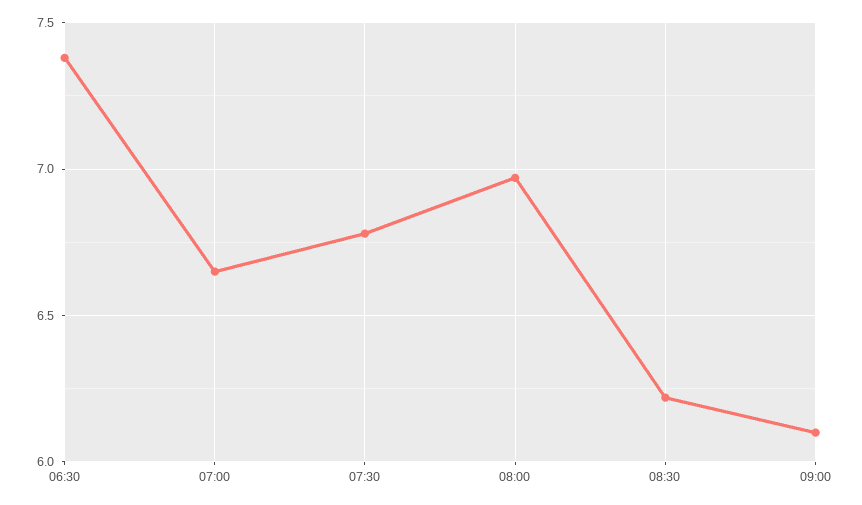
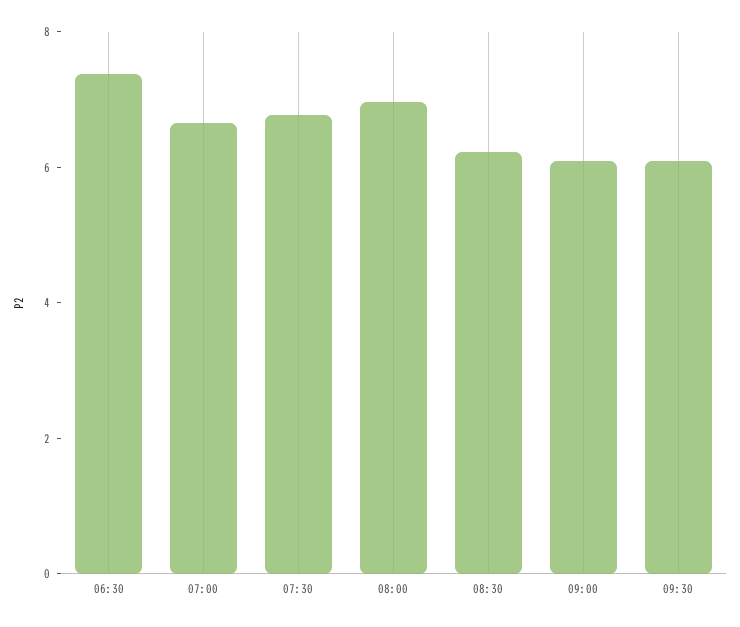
09:30: none -> 6

